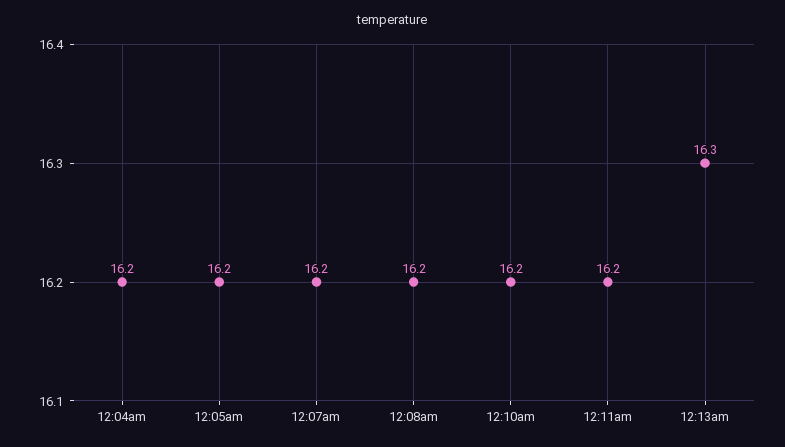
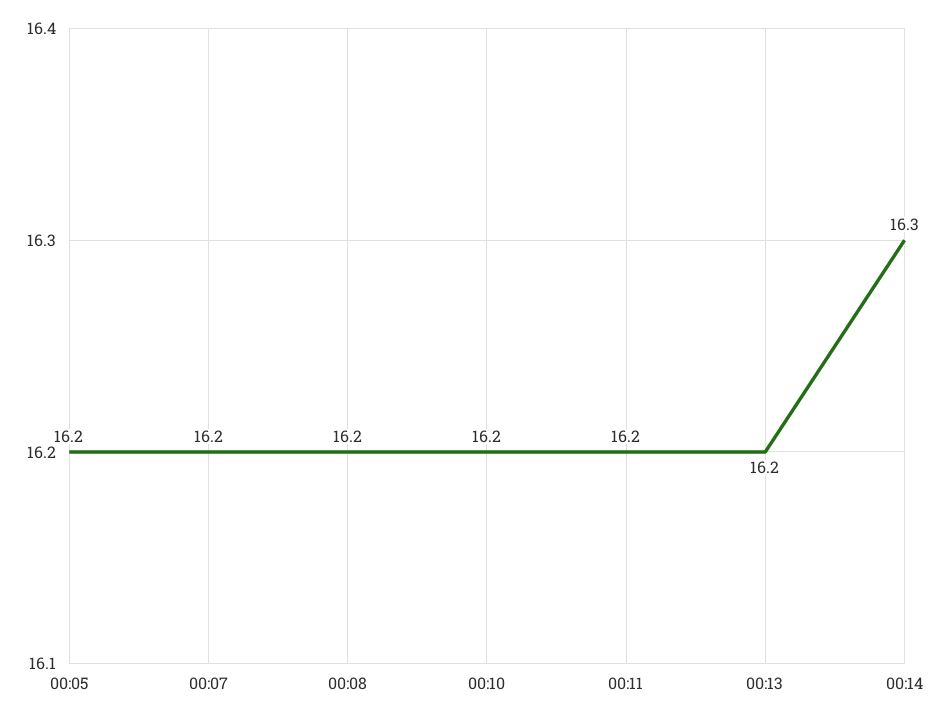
12:04am: 16.2 -> none
12:13am: 16.3 -> 16.2
00:14: none -> 16.3

